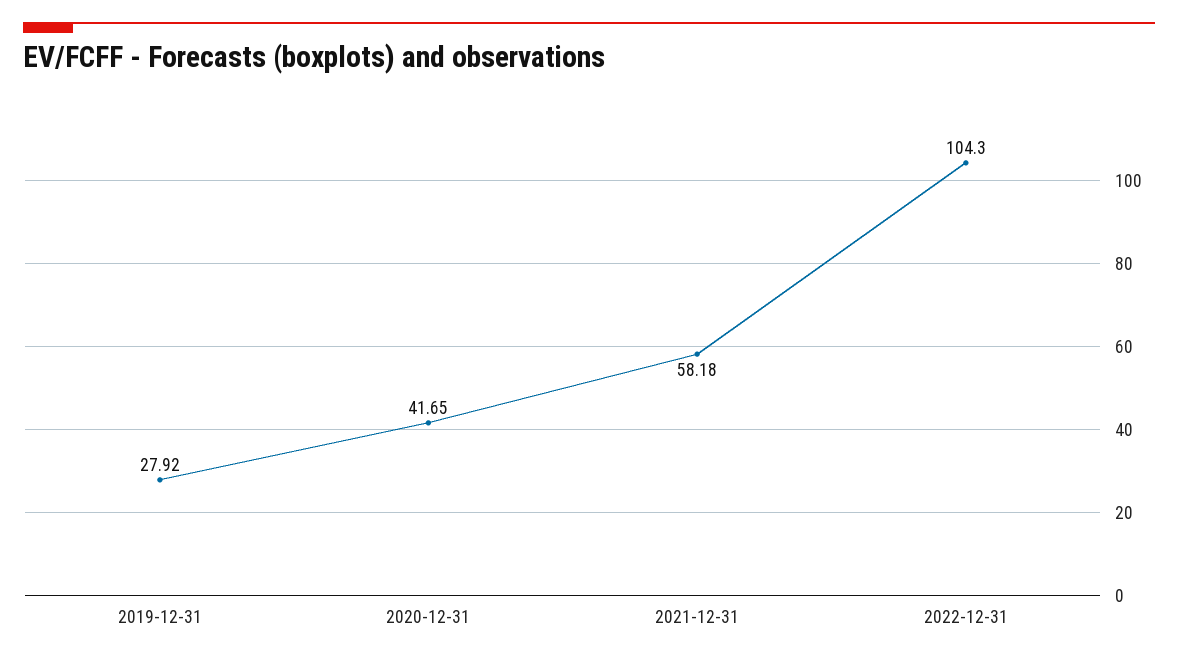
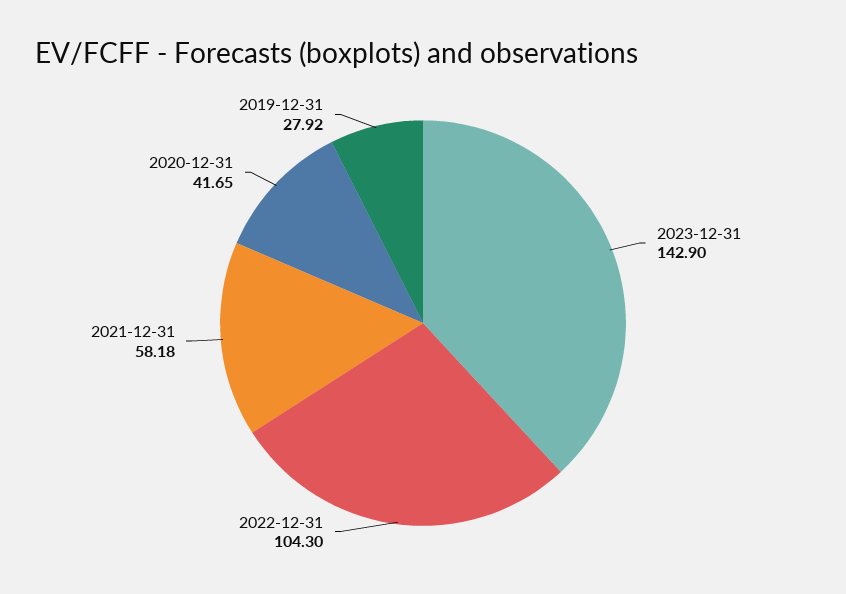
2023-12-31: none -> 142.9

